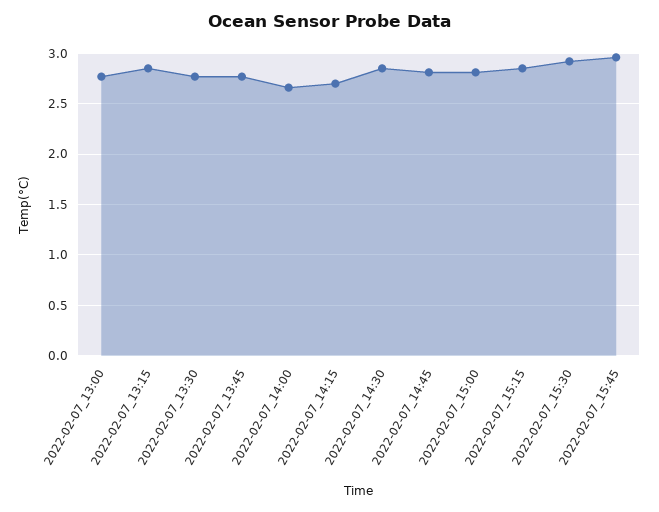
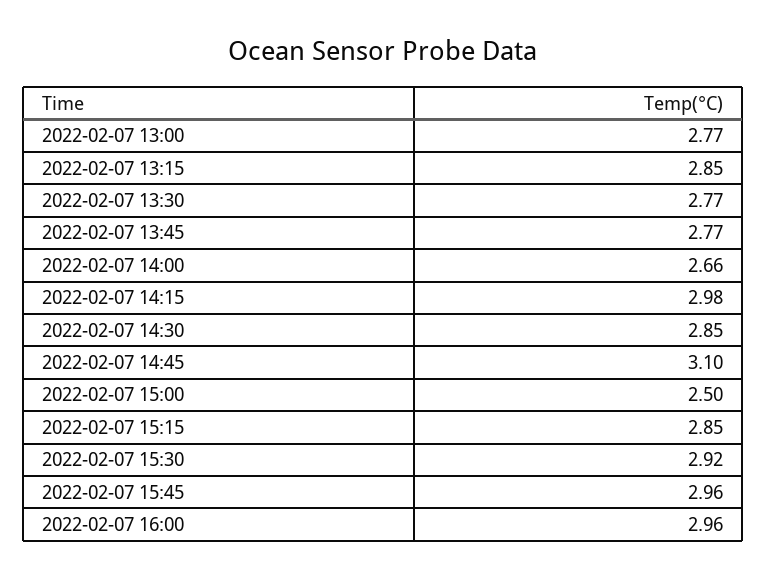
2022-02-07_14:15: 2.7 -> 2.98
2022-02-07_14:45: 2.8 -> 3.1
2022-02-07_15:00: 2.8 -> 2.5
2022-02-07 16:00: none -> 2.96

